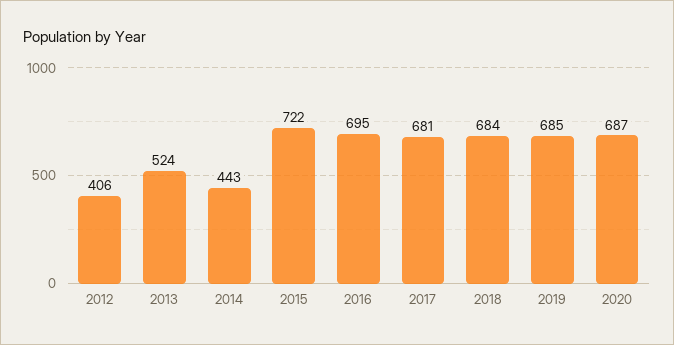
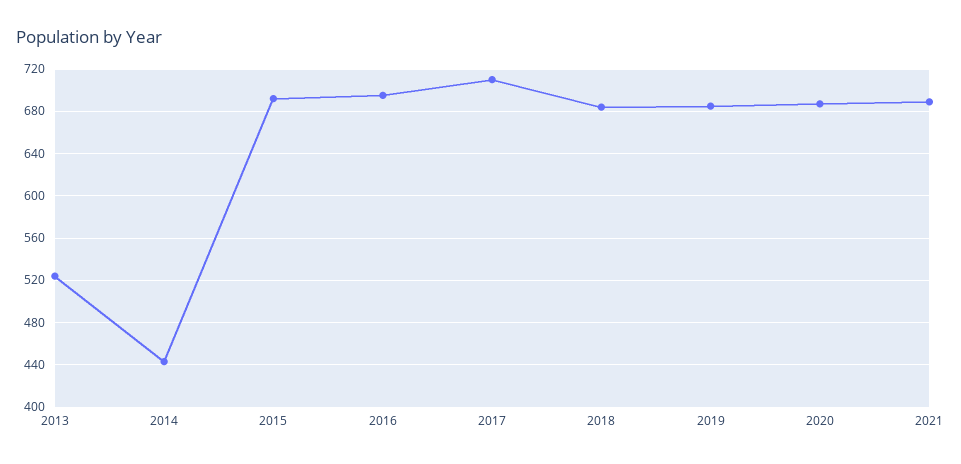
2012: 406 -> none
2015: 722 -> 690
2017: 681 -> 710
2021: none -> 690

